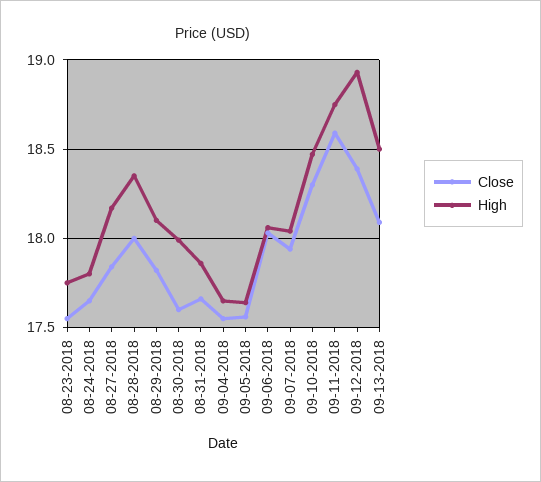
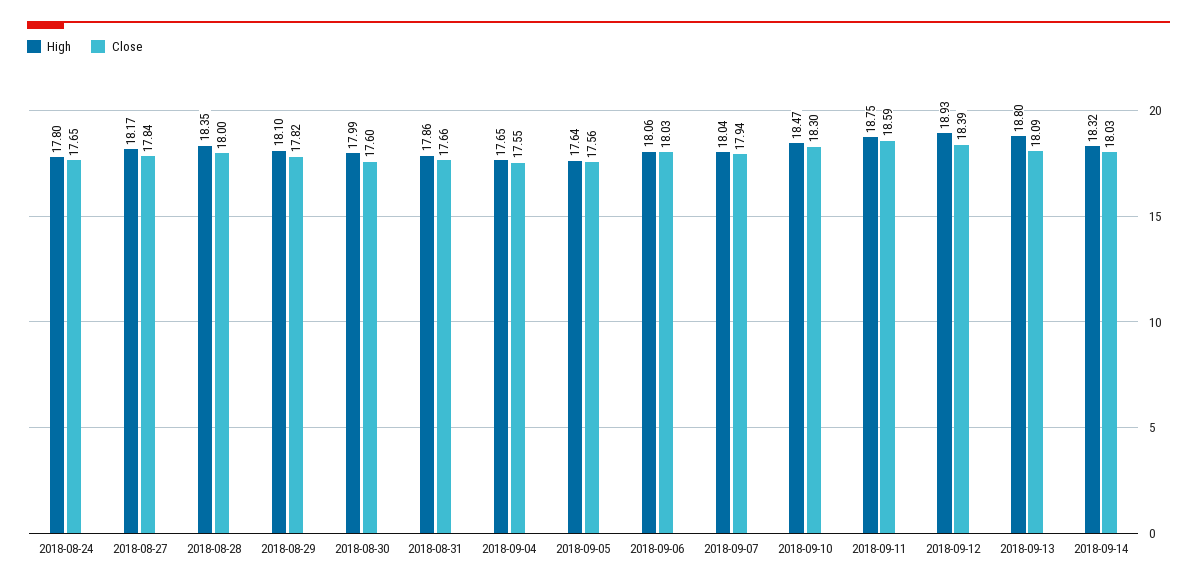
Close, 08-23-2018: 17.55 -> none
High, 08-23-2018: 17.75 -> none
High, 09-13-2018: 18.5 -> 18.8
High, 2018-09-14: none -> 18.32
Close, 2018-09-14: none -> 18.03

